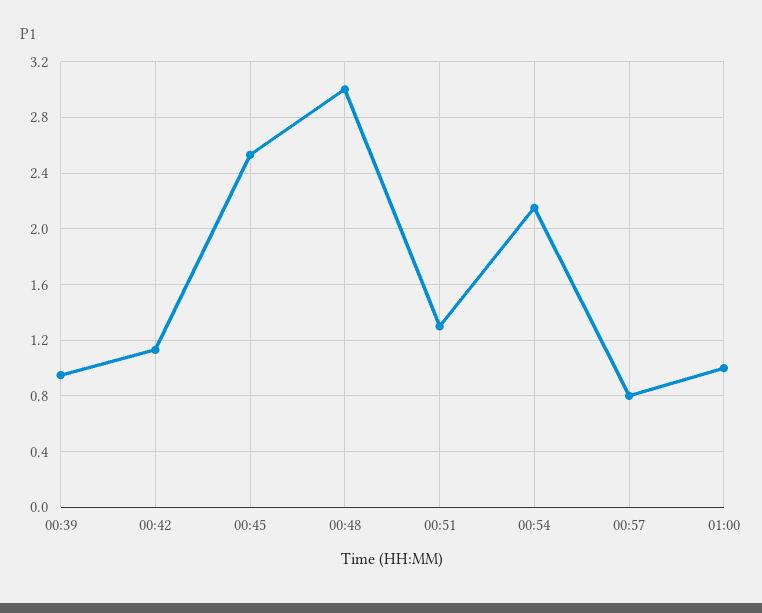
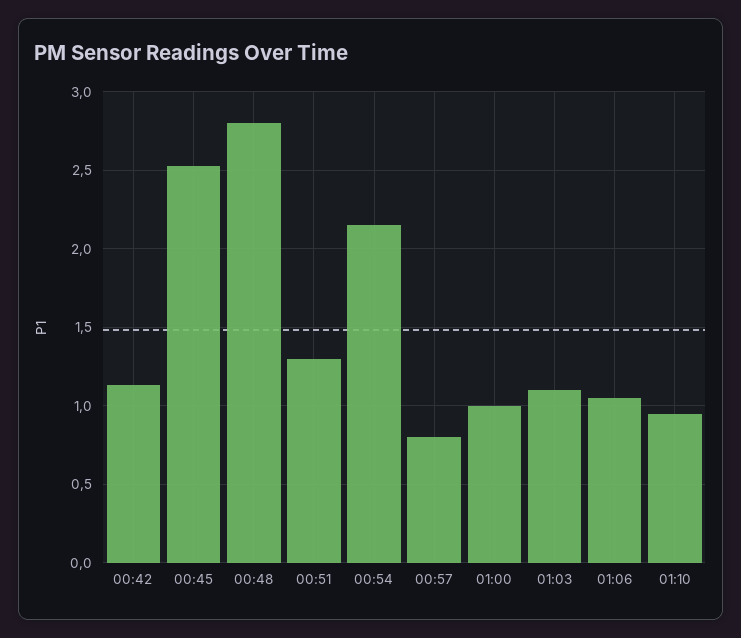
00:39: 0.95 -> none
00:48: 3 -> 2.8
01:03: none -> 1.1
01:06: none -> 1.05
01:10: none -> 0.95

